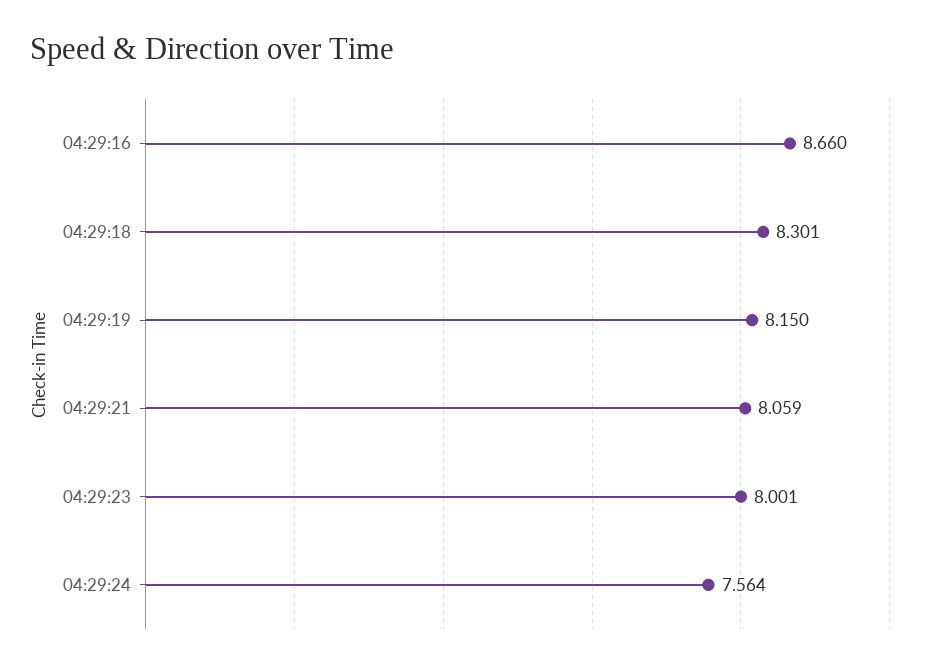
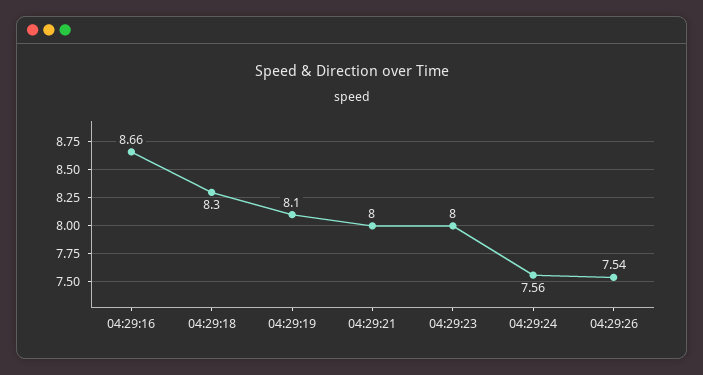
04:29:19: 8.15 -> 8.1
04:29:21: 8.059 -> 8
04:29:26: none -> 7.54

